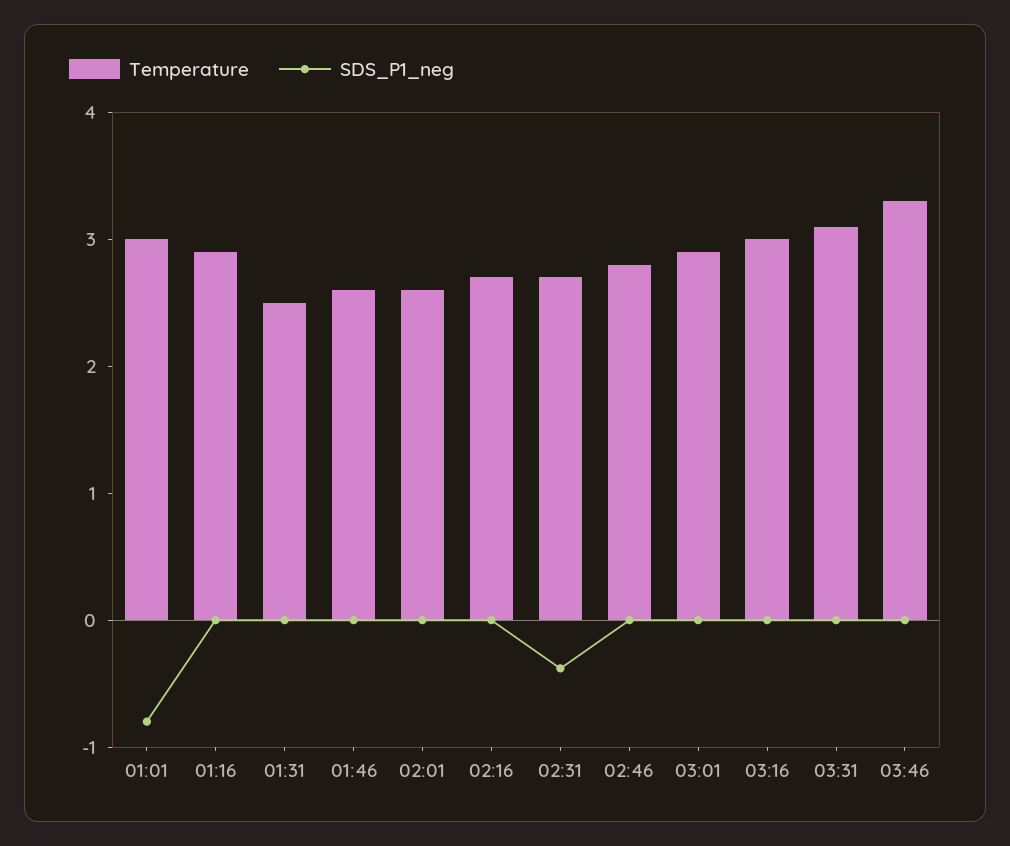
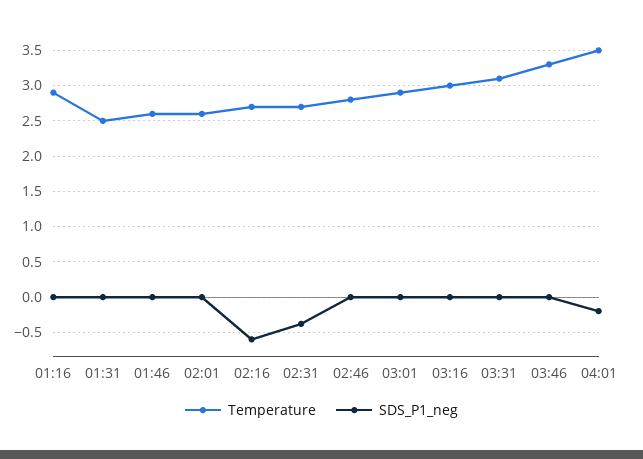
Temperature, 01:01: 3 -> none
SDS_P1_neg, 01:01: -0.8 -> none
SDS_P1_neg, 02:16: 0 -> -0.6
Temperature, 04:01: none -> 3.5
SDS_P1_neg, 04:01: none -> -0.2

